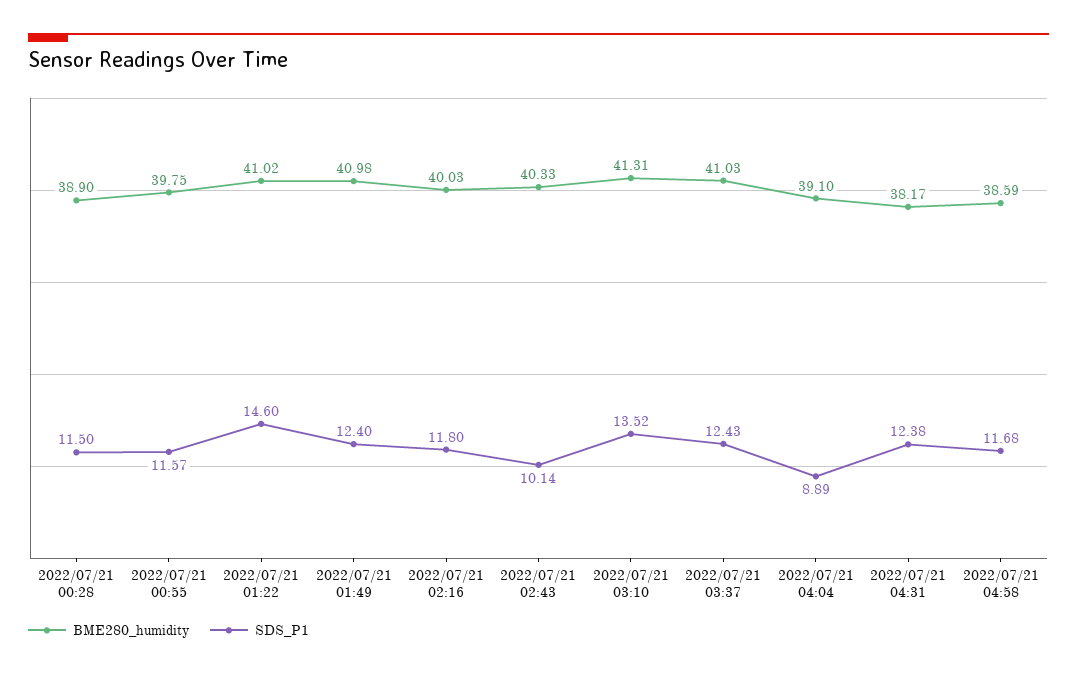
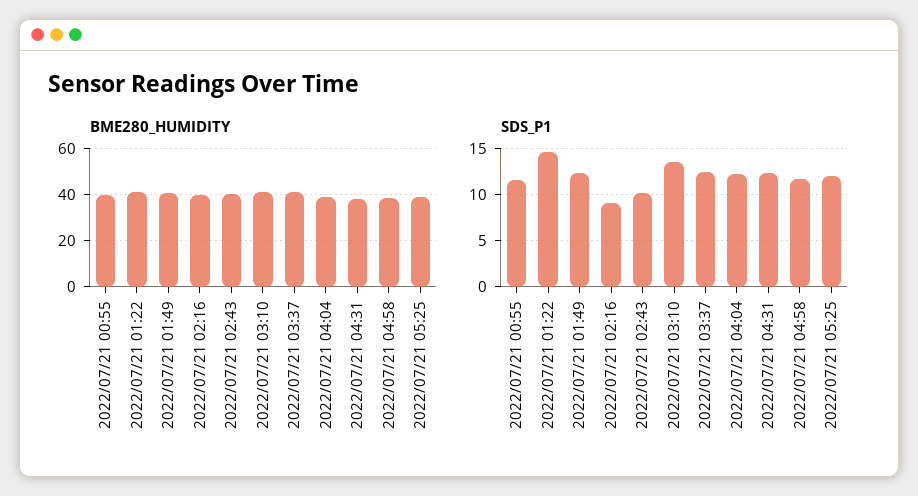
BME280_humidity, 2022/07/21 00:28: 38.9 -> none
SDS_P1, 2022/07/21 00:28: 11.5 -> none
SDS_P1, 2022/07/21 02:16: 11.8 -> 9
SDS_P1, 2022/07/21 04:04: 8.89 -> 12
BME280_humidity, 2022/07/21 05:25: none -> 40
SDS_P1, 2022/07/21 05:25: none -> 12

